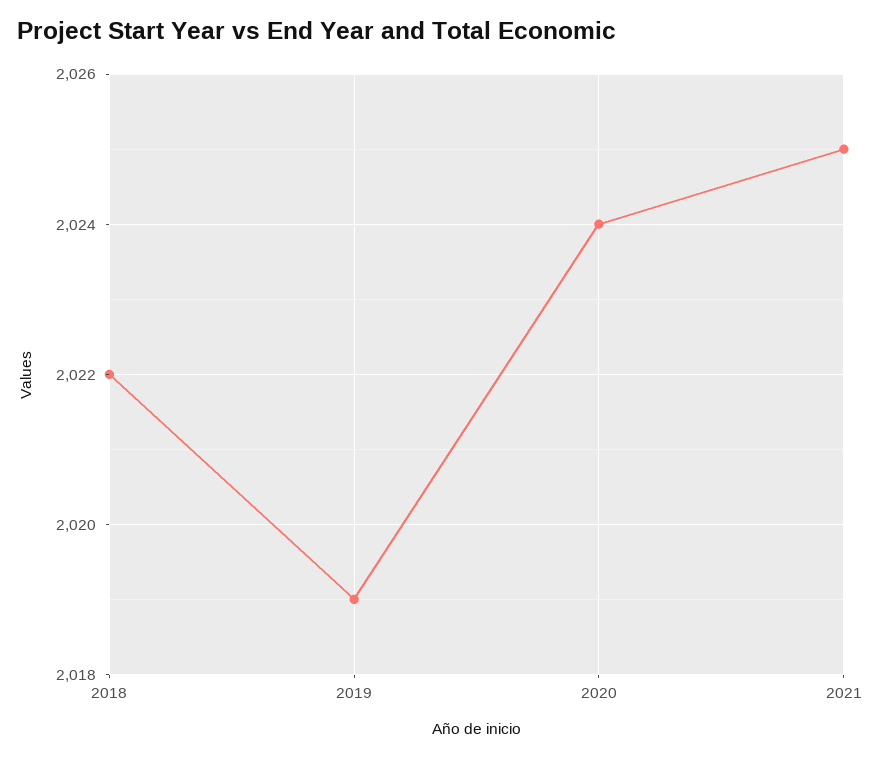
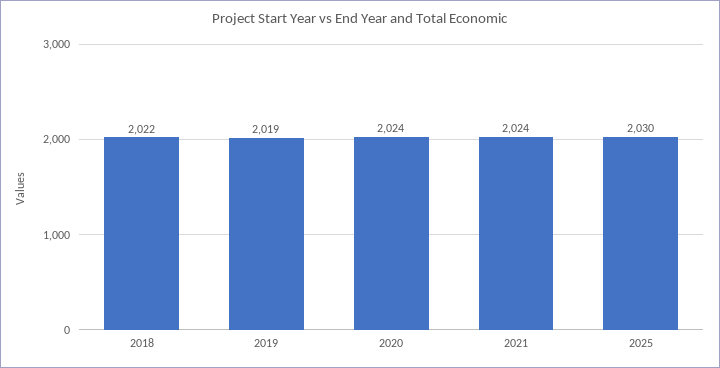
2021: 2025 -> 2024
2025: none -> 2030

